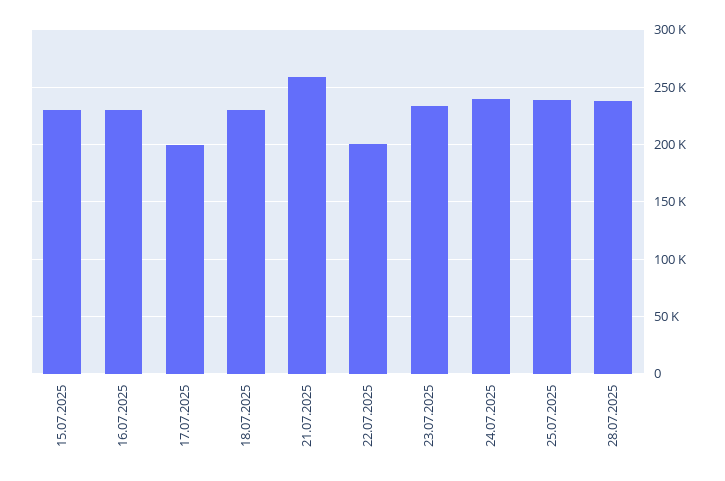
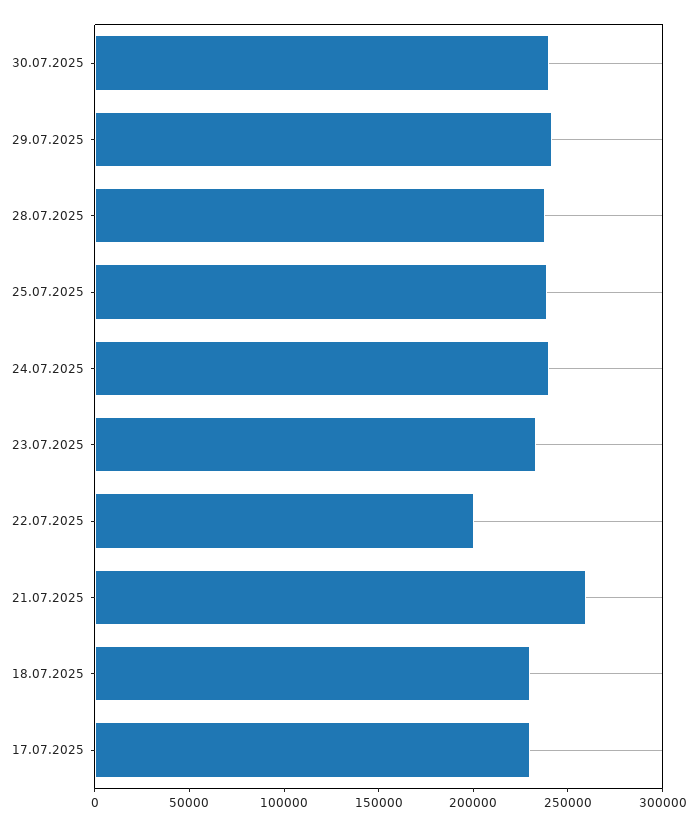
15.07.2025: 230000 -> none
16.07.2025: 230000 -> none
17.07.2025: 200000 -> 230000
30.07.2025: none -> 240000
29.07.2025: none -> 240000

